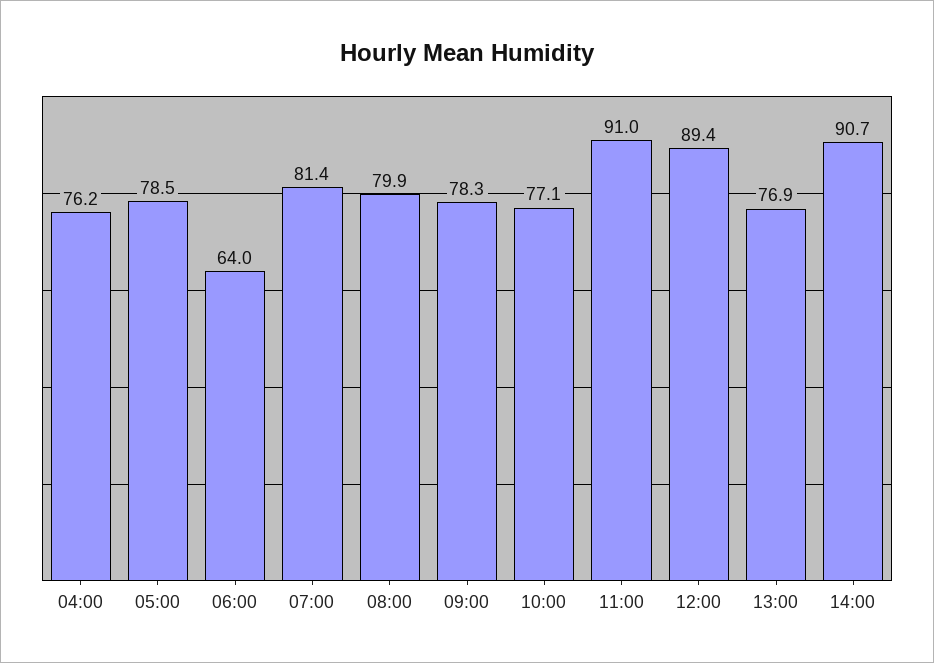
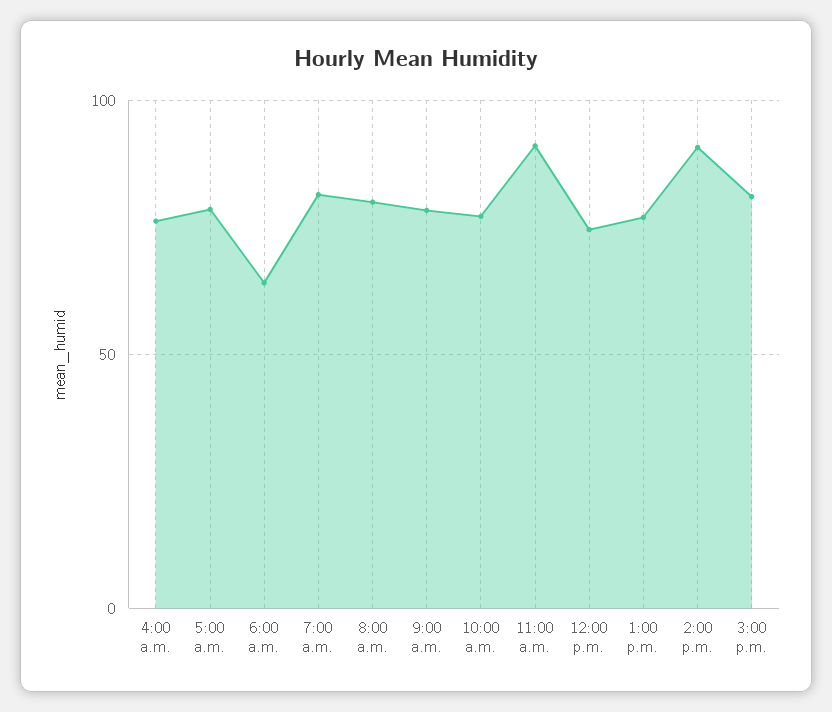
12:00: 89.4 -> 75
3:00 p.m.: none -> 80

